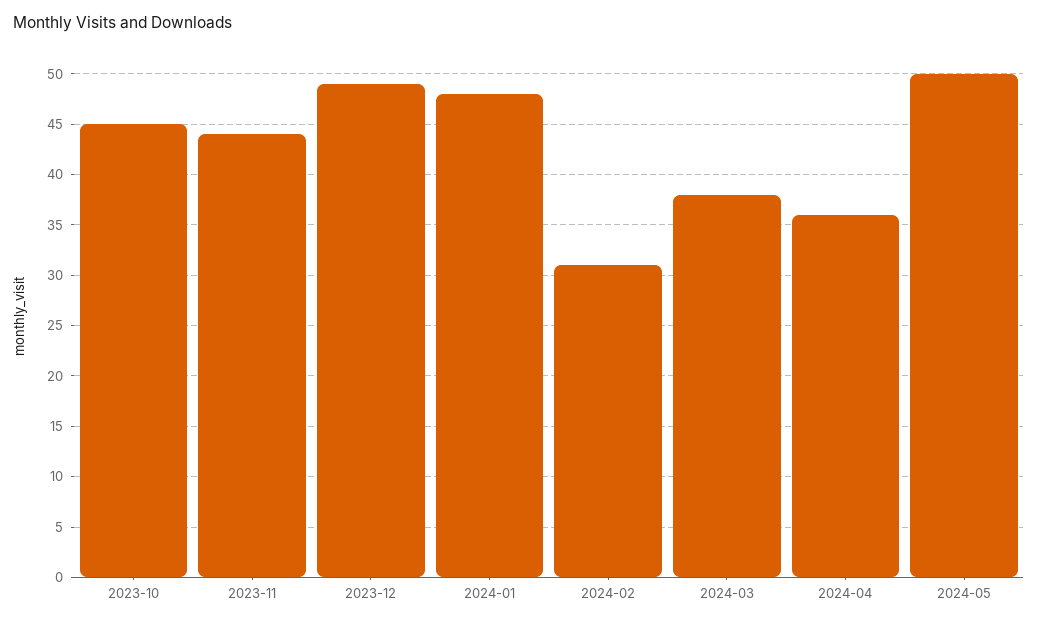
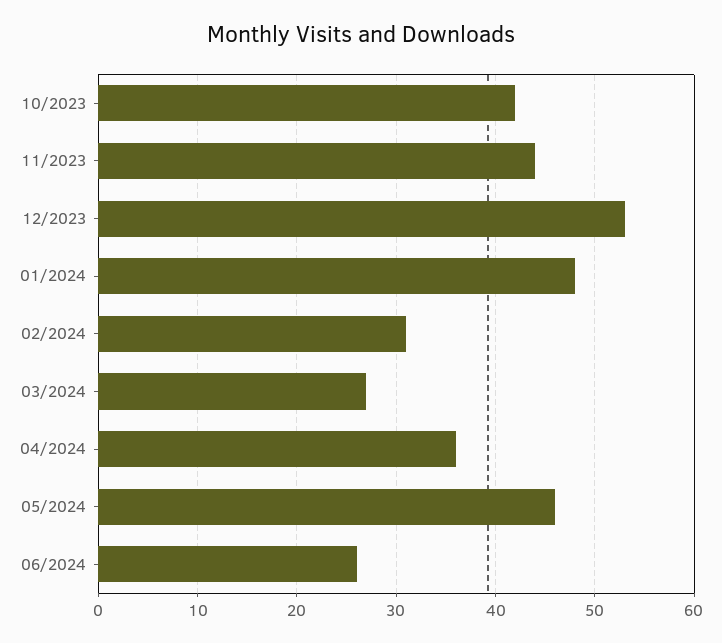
2023-10: 45 -> 42
2023-12: 49 -> 53
2024-03: 38 -> 27
2024-05: 50 -> 46
06/2024: none -> 26

